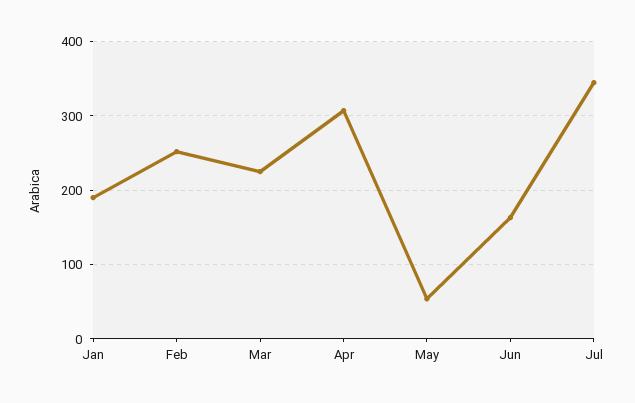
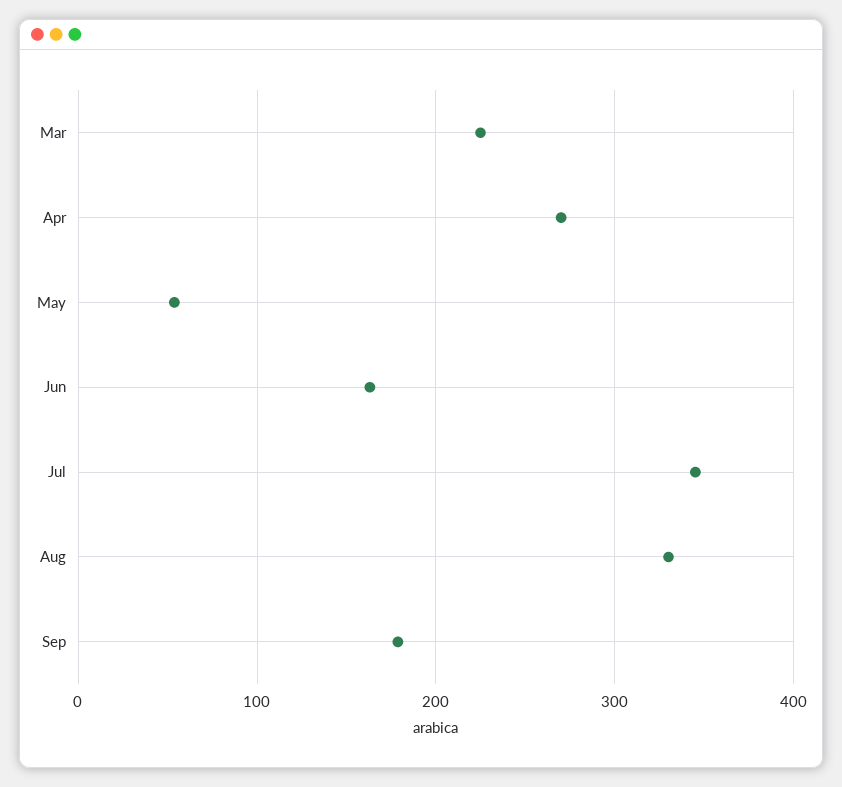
Jan: 190 -> none
Feb: 250 -> none
Apr: 310 -> 270
Aug: none -> 330
Sep: none -> 180

